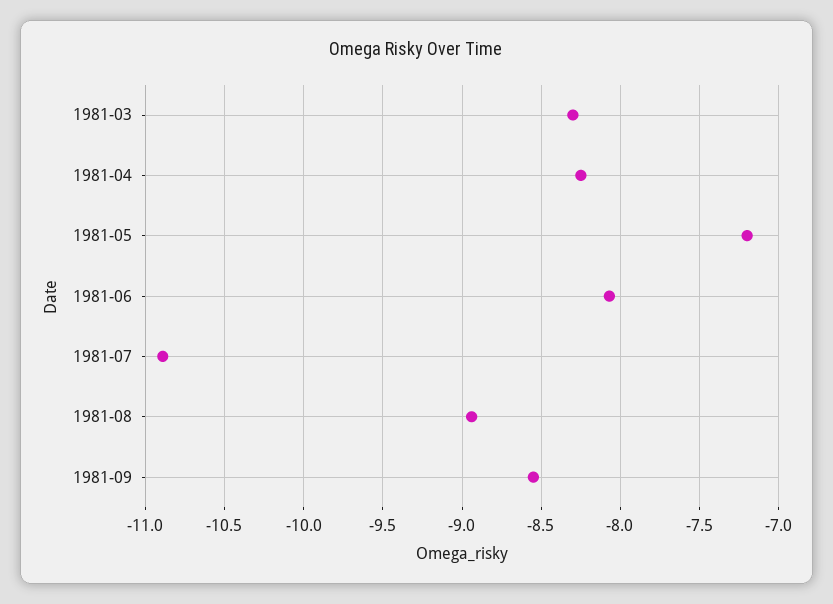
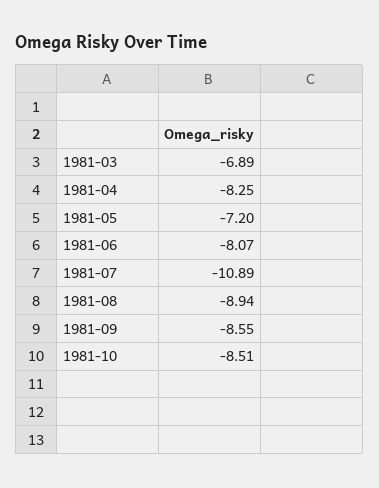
1981-03: -8.3 -> -6.89
1981-10: none -> -8.51

